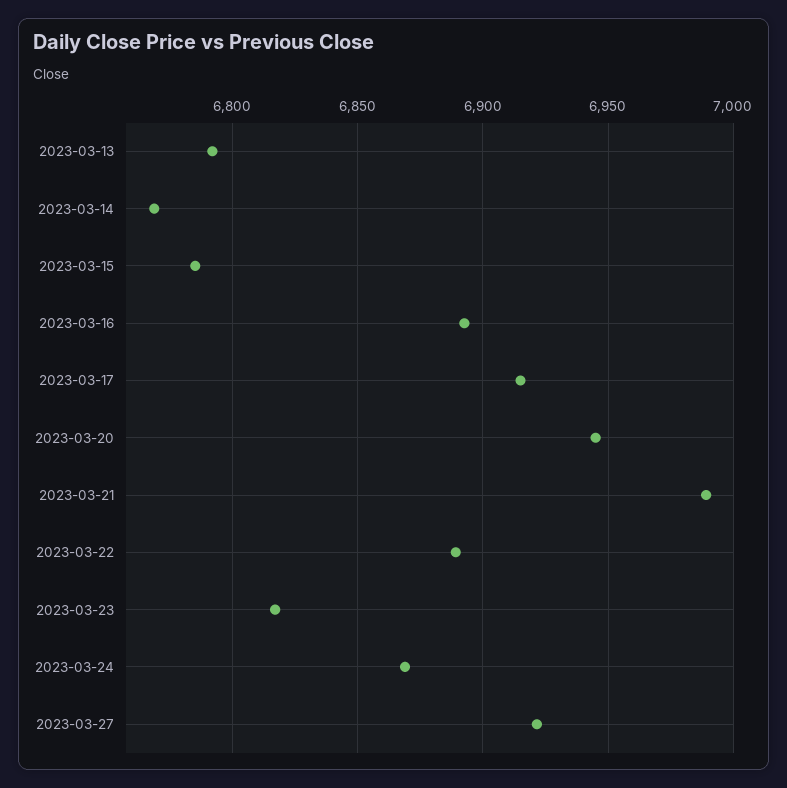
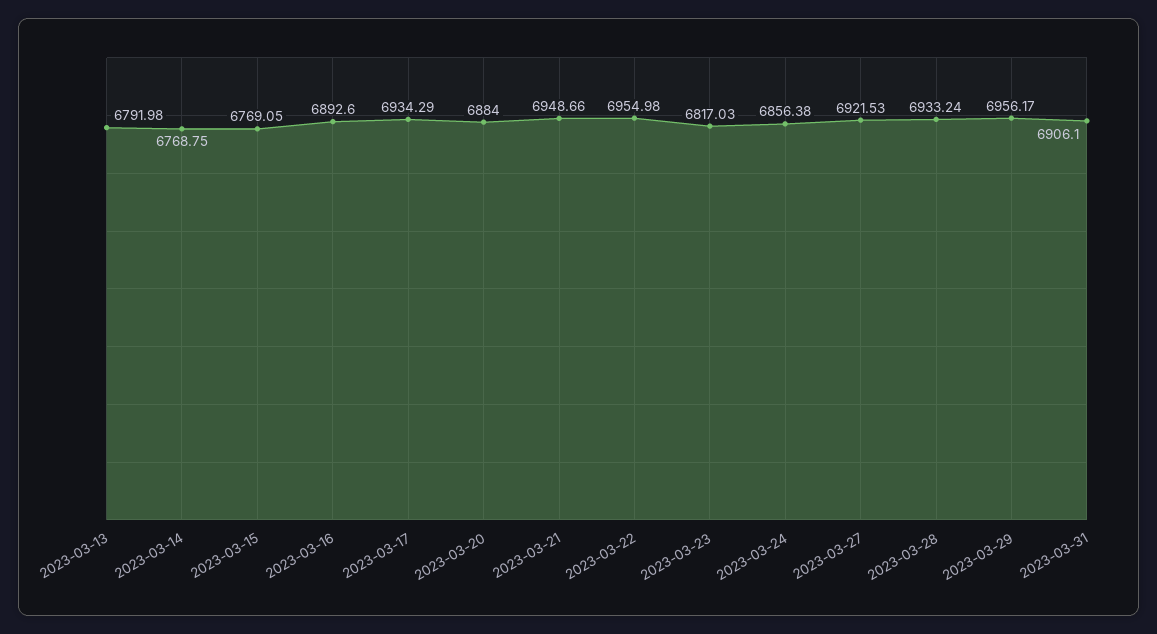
2023-03-15: 6785 -> 6769.05
2023-03-17: 6915 -> 6934.29
2023-03-20: 6945 -> 6884
2023-03-21: 6990 -> 6948.66
2023-03-22: 6890 -> 6954.98
2023-03-24: 6870 -> 6856.38
2023-03-28: none -> 6933.24
2023-03-29: none -> 6956.17
2023-03-31: none -> 6906.1

